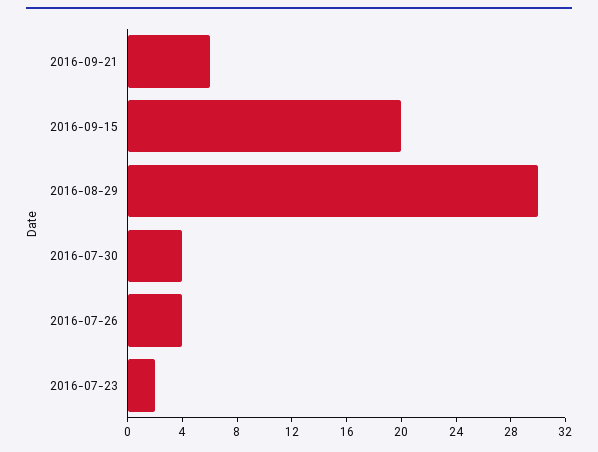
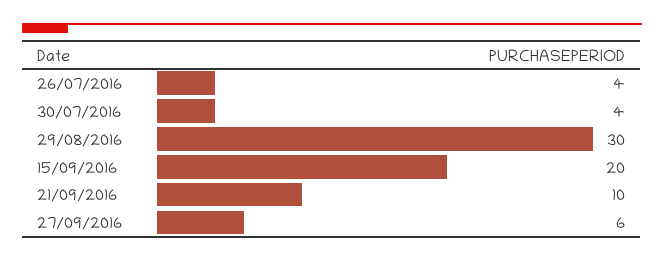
2016-09-21: 6 -> 10
2016-07-23: 2 -> none
27/09/2016: none -> 6

